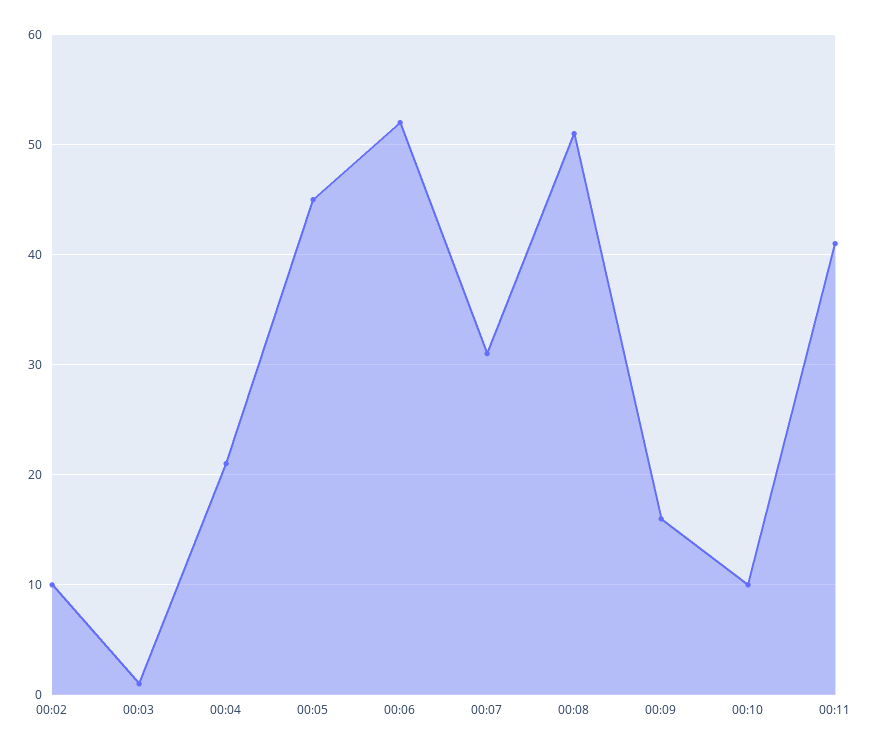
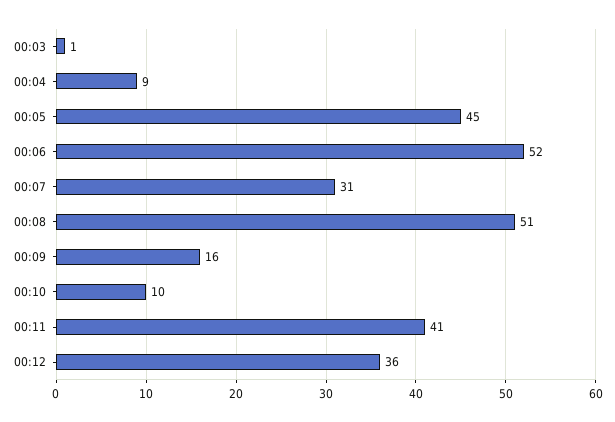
00:02: 10 -> none
00:04: 21 -> 9
00:12: none -> 36

